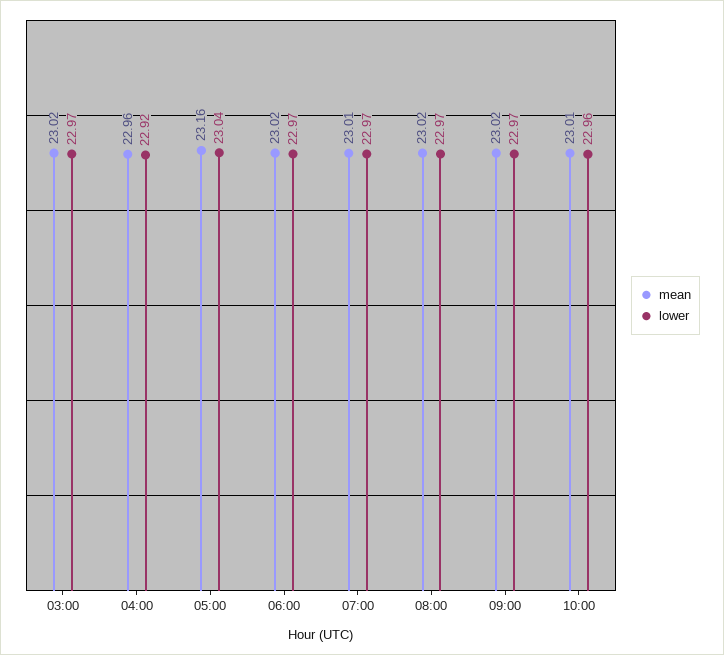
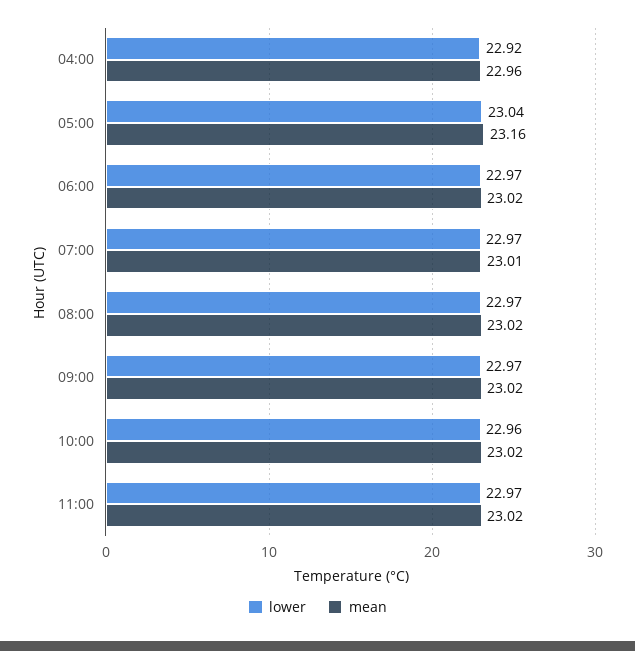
mean, 03:00: 23.02 -> none
lower, 03:00: 22.97 -> none
mean, 10:00: 23.01 -> 23.02
lower, 11:00: none -> 22.97
mean, 11:00: none -> 23.02

